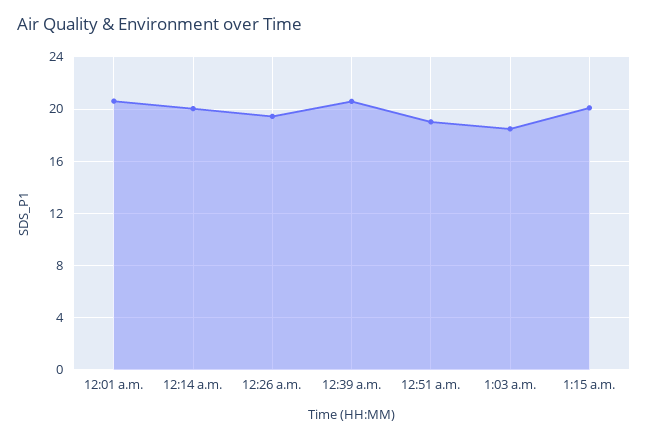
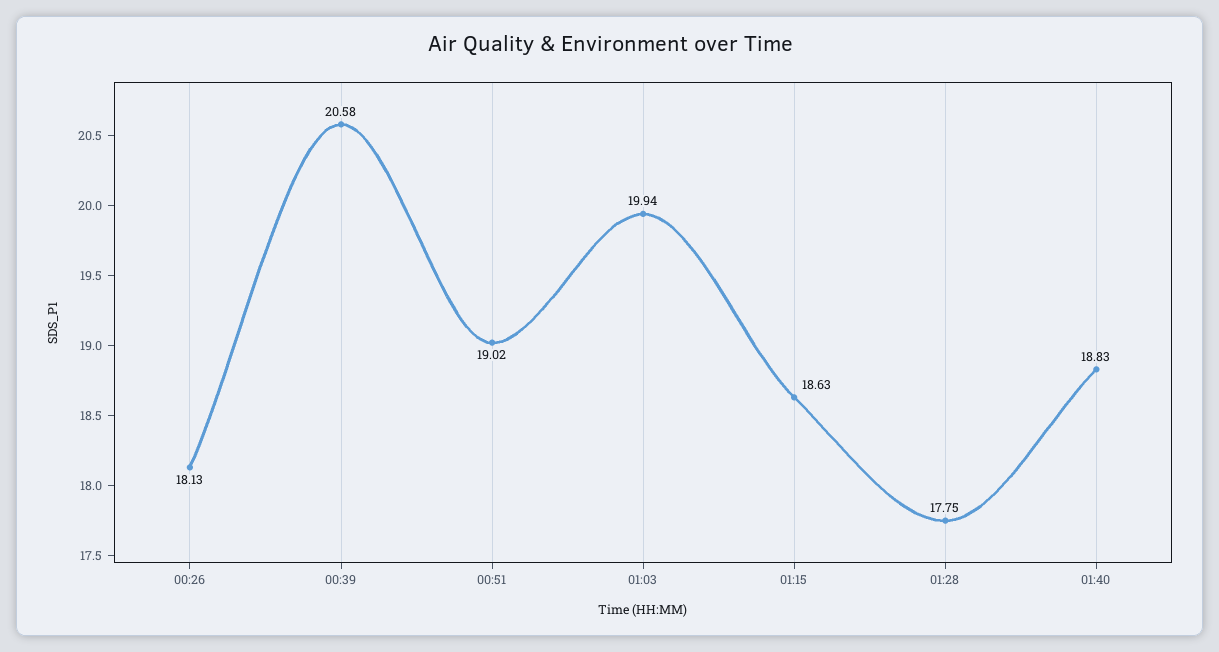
12:01 a.m.: 20.5 -> none
12:14 a.m.: 20 -> none
12:26 a.m.: 19.5 -> 18.13
1:03 a.m.: 18.5 -> 19.94
1:15 a.m.: 20 -> 18.63
01:28: none -> 17.75
01:40: none -> 18.83

